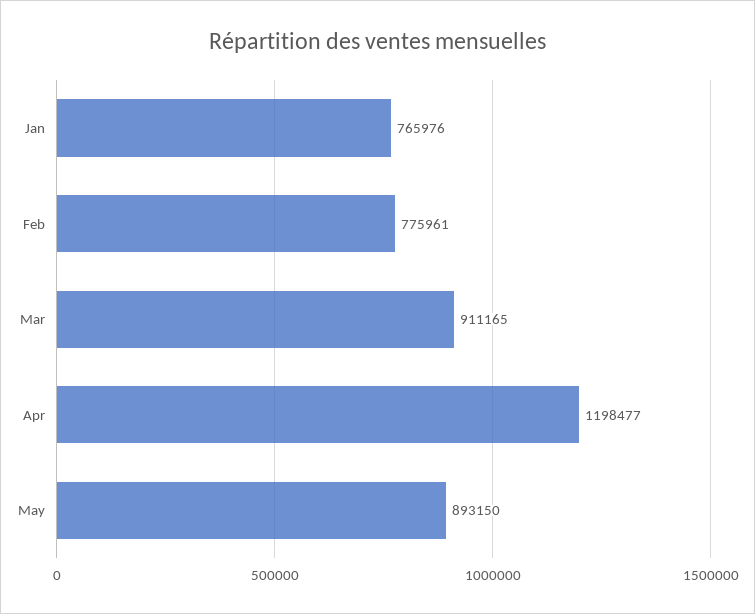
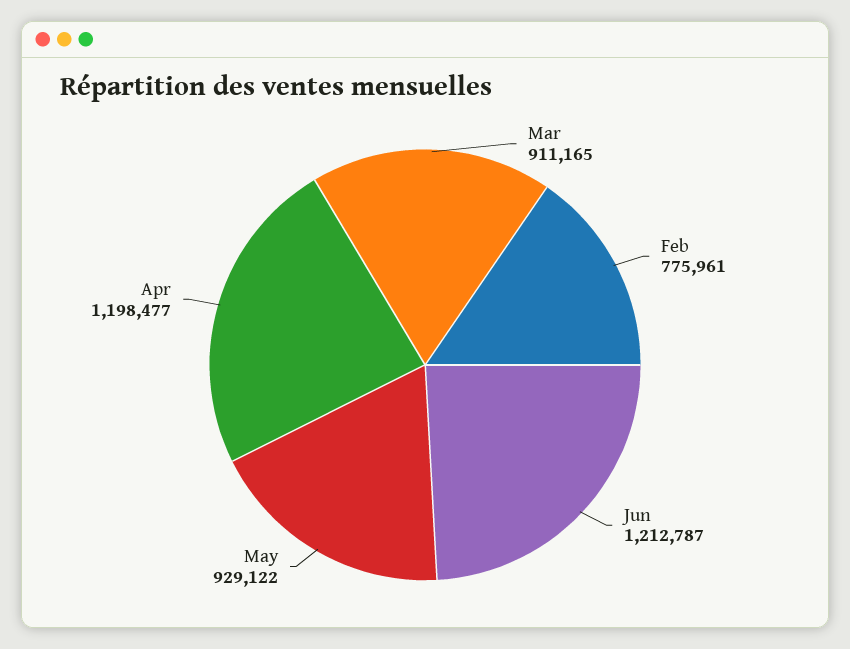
Jan: 765976 -> none
May: 893150 -> 929122
Jun: none -> 1212787

